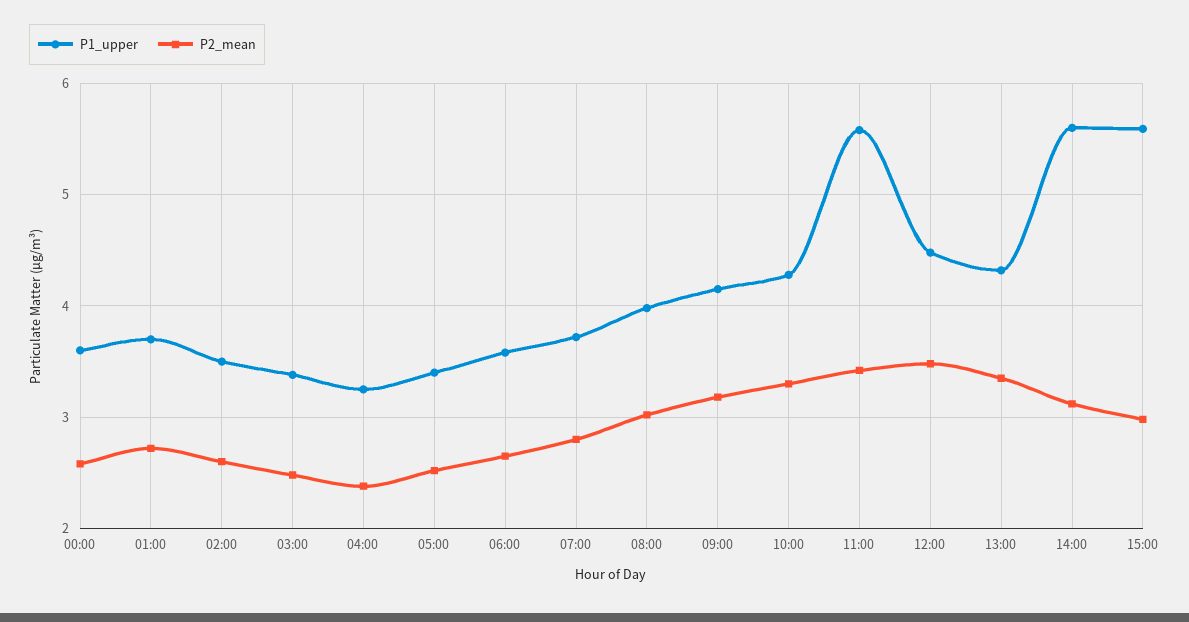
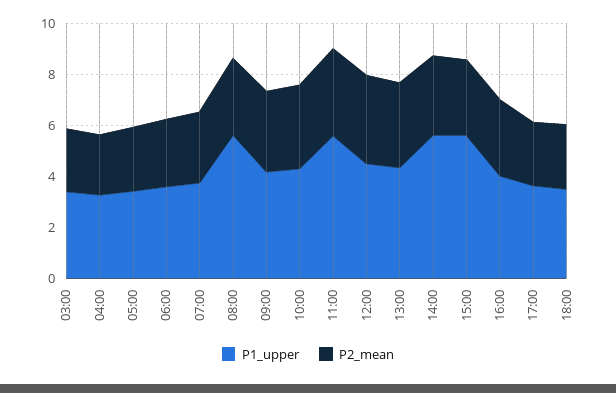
P1_upper, 00:00: 3.6 -> none
P2_mean, 00:00: 2.6 -> none
P1_upper, 01:00: 3.7 -> none
P2_mean, 01:00: 2.7 -> none
P1_upper, 02:00: 3.5 -> none
P2_mean, 02:00: 2.6 -> none
P1_upper, 08:00: 4 -> 5.5
P1_upper, 16:00: none -> 4
P2_mean, 16:00: none -> 3
P1_upper, 17:00: none -> 3.5
P2_mean, 17:00: none -> 2.5
P1_upper, 18:00: none -> 3.5
P2_mean, 18:00: none -> 2.5

